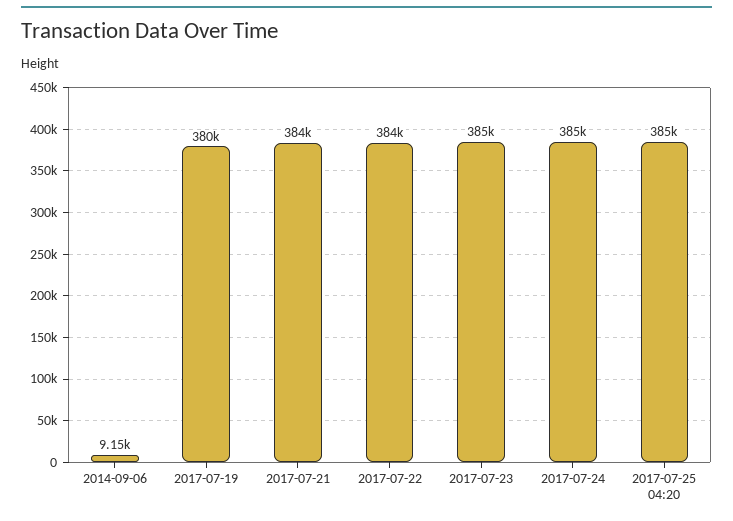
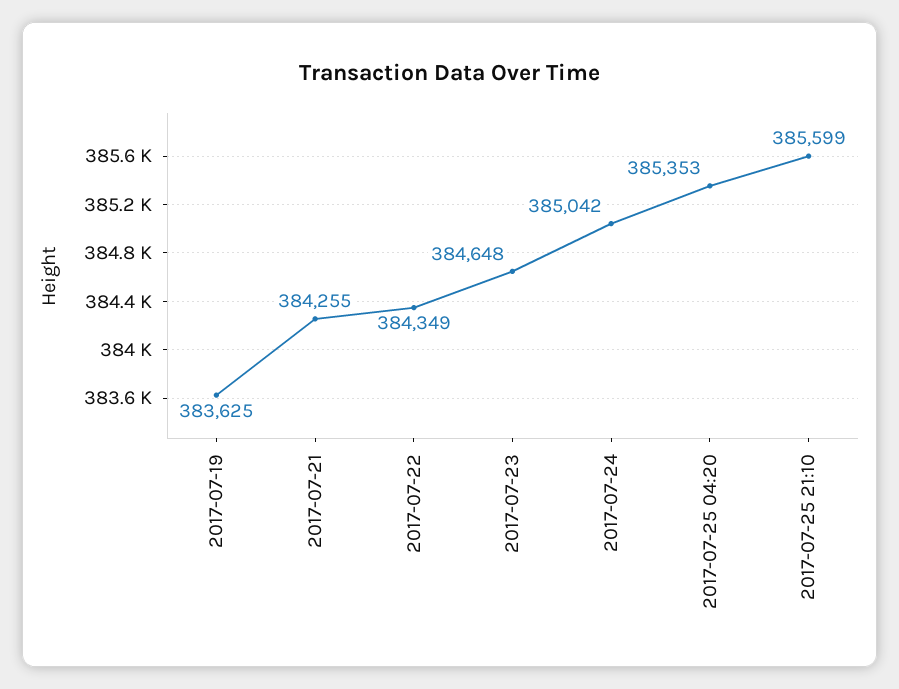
2014-09-06: 9150 -> none
2017-07-19: 380000 -> 383625
2017-07-25 21:10: none -> 385599

